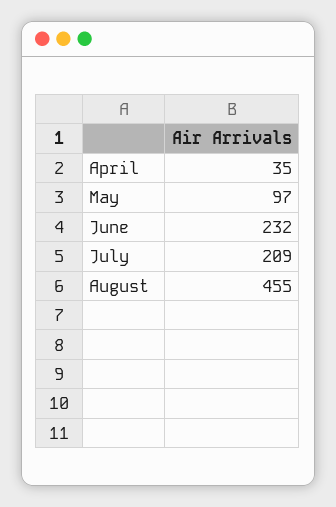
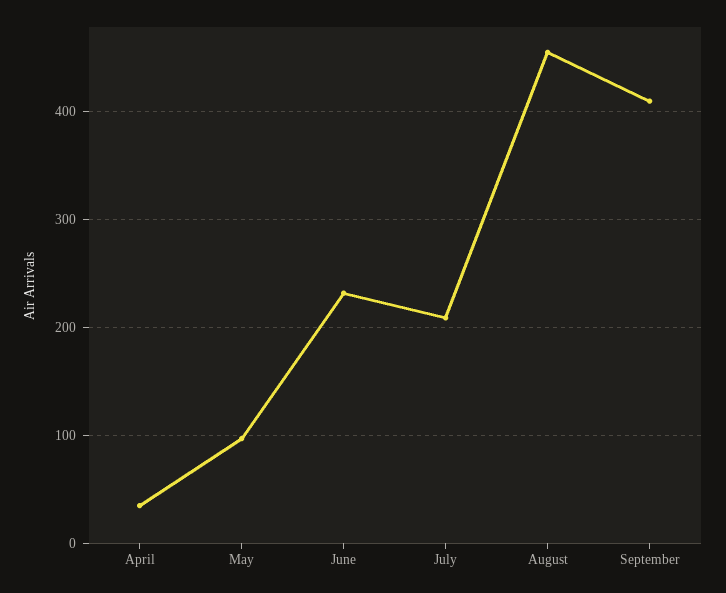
September: none -> 410

